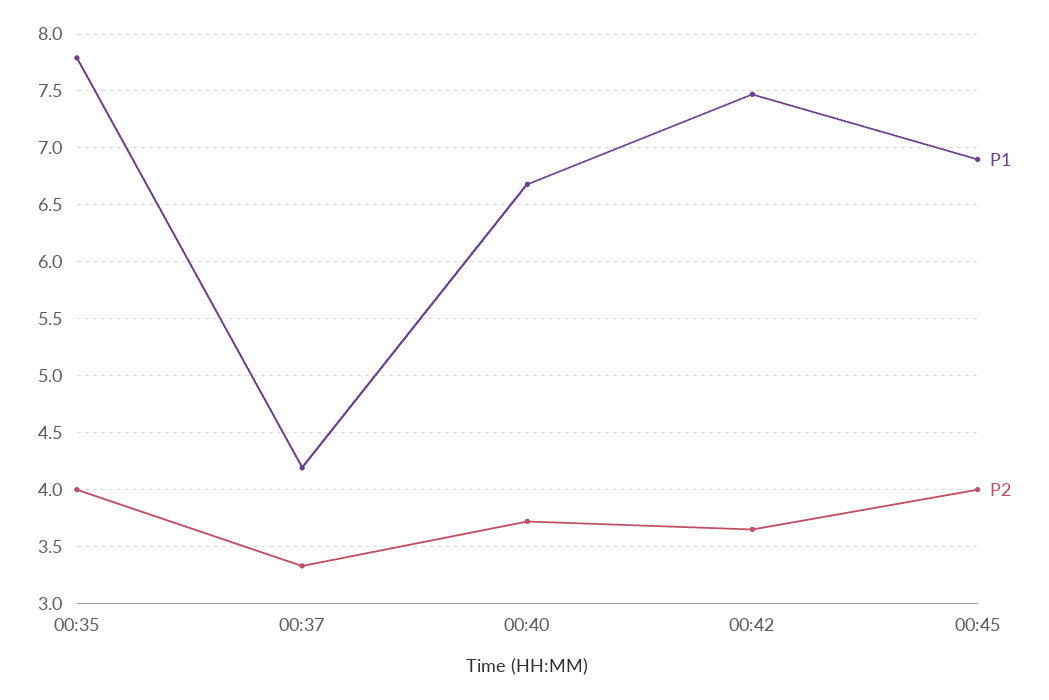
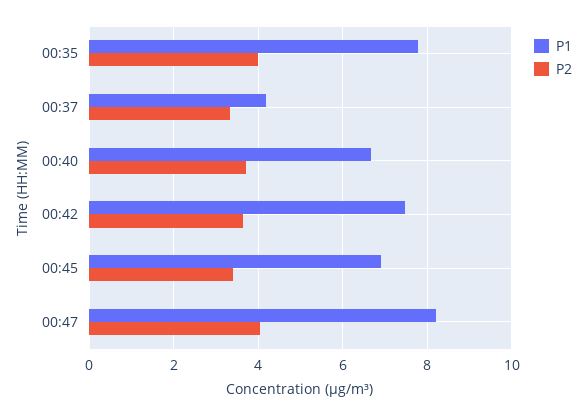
P2, 00:45: 4 -> 3.4
P1, 00:47: none -> 8.2
P2, 00:47: none -> 4

